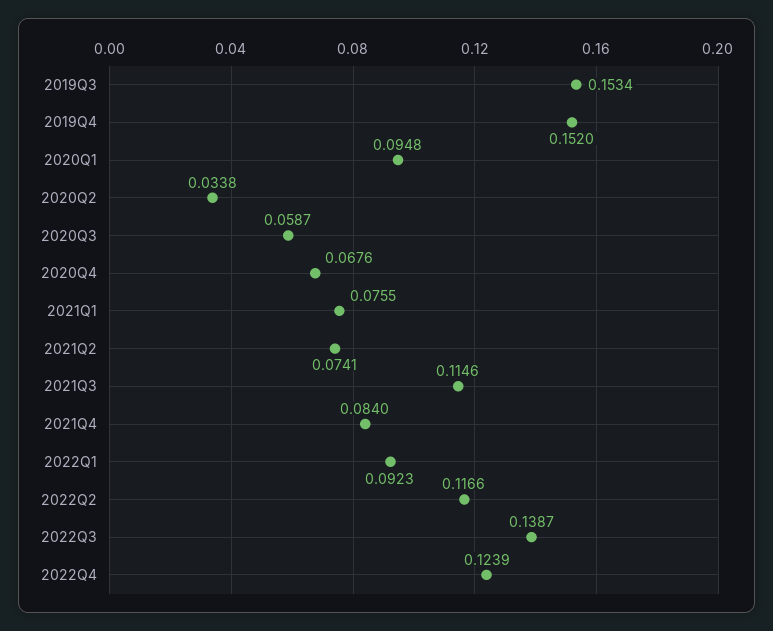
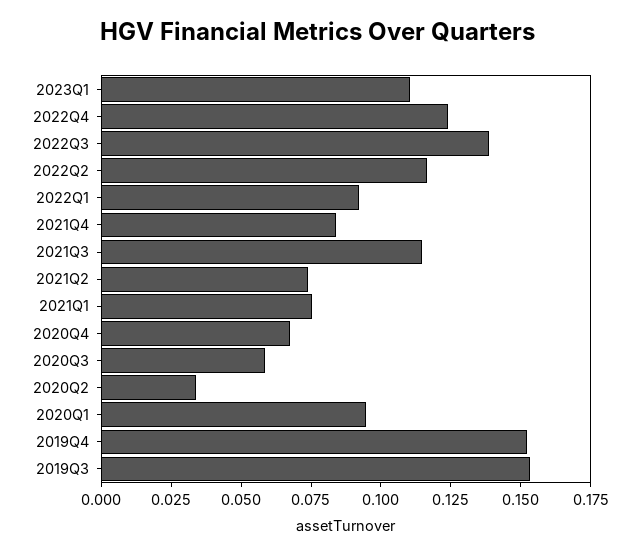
2023Q1: none -> 0.11

